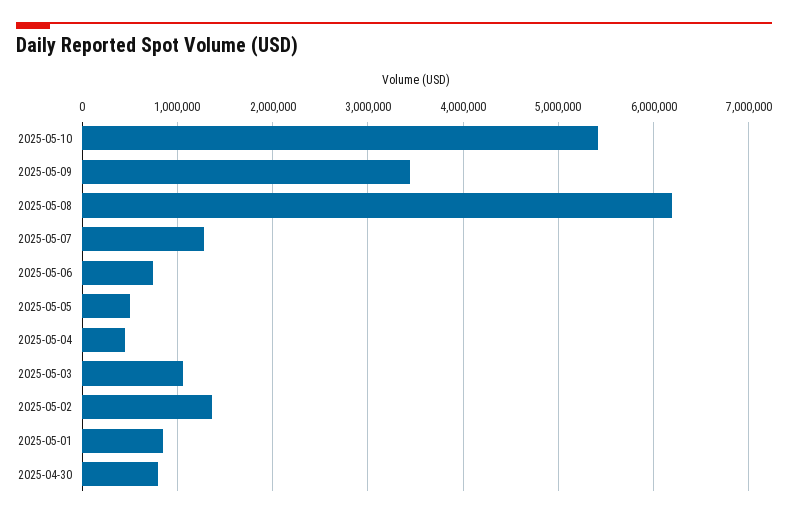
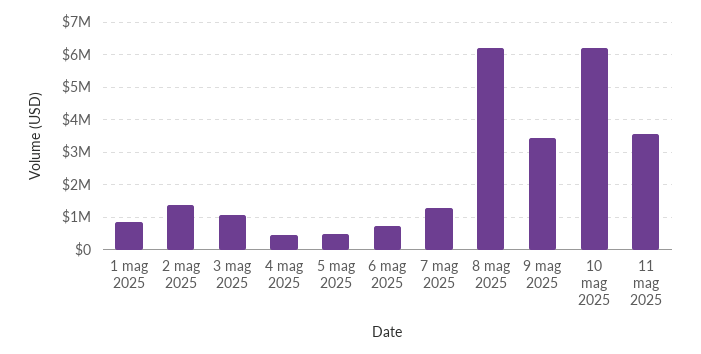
2025-05-10: 5400000 -> 6200000
2025-04-30: 800000 -> none
11 mag 2025: none -> 3600000

